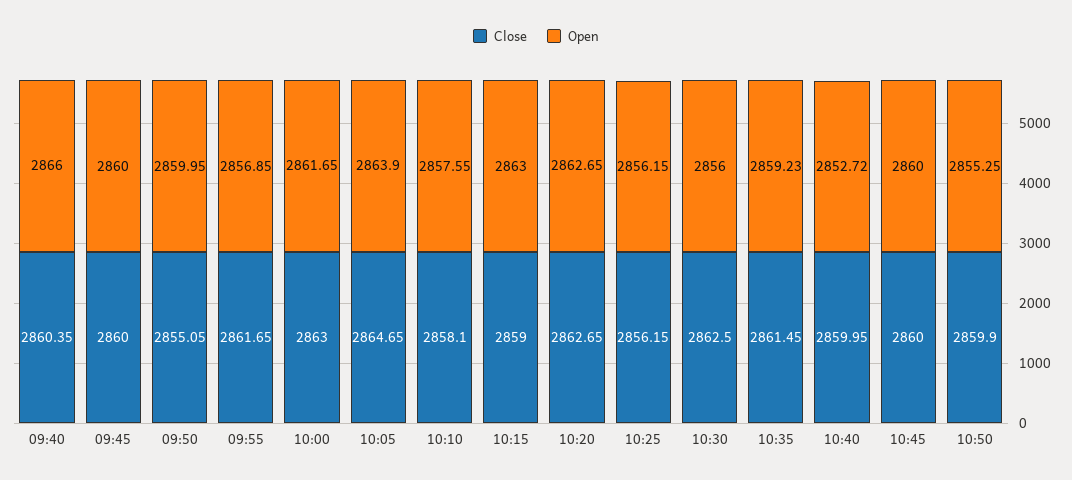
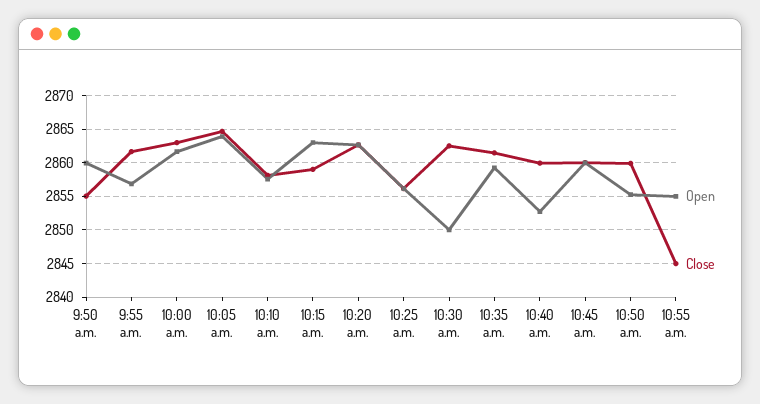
Close, 09:40: 2860.35 -> none
Open, 09:40: 2866 -> none
Close, 09:45: 2860 -> none
Open, 09:45: 2860 -> none
Open, 10:30: 2856 -> 2850
Open, 10:55 a.m.: none -> 2855
Close, 10:55 a.m.: none -> 2845

